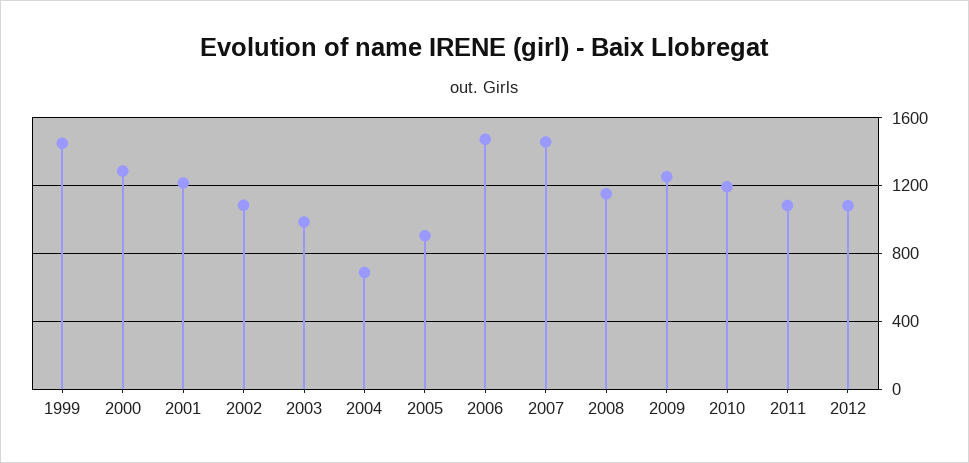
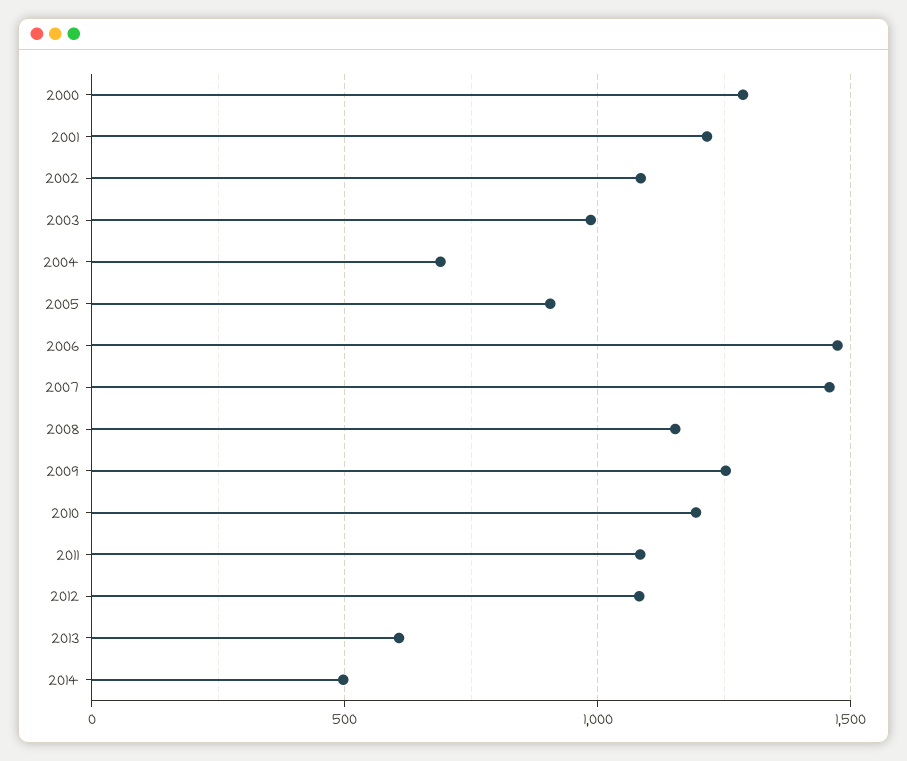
1999: 1450 -> none
2013: none -> 600
2014: none -> 500

